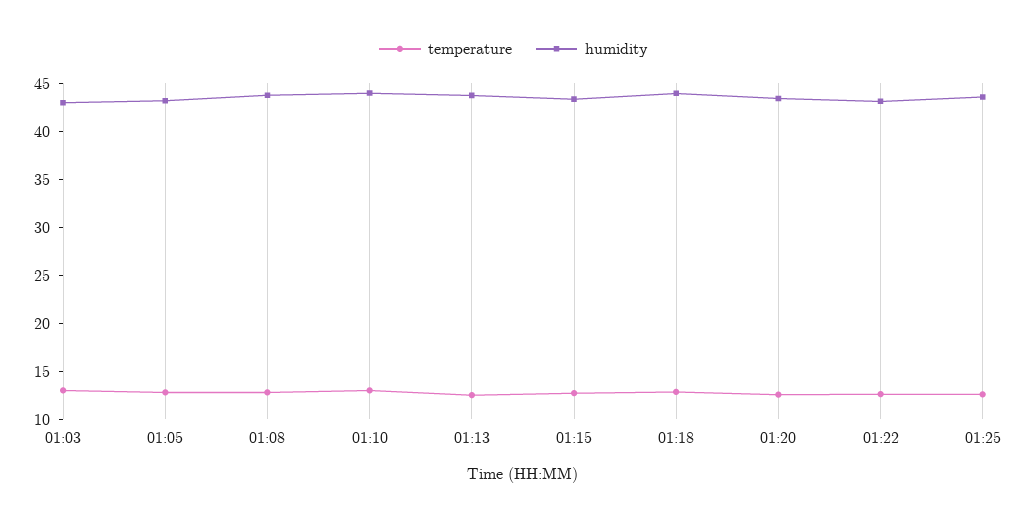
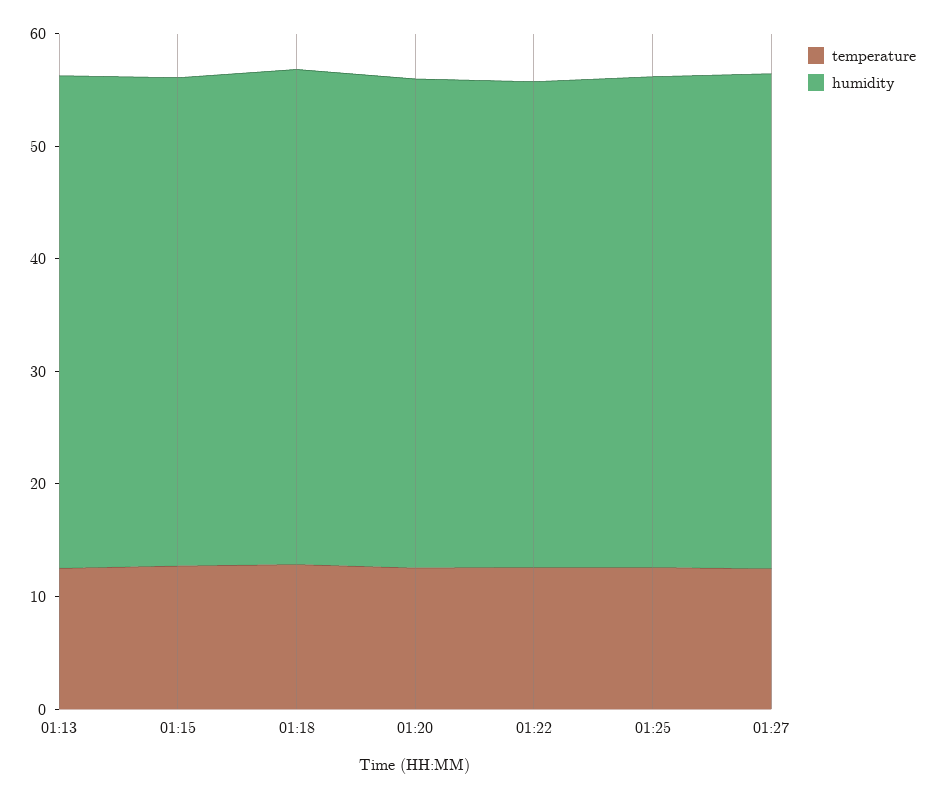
temperature, 01:03: 13 -> none
humidity, 01:03: 43 -> none
temperature, 01:05: 13 -> none
humidity, 01:05: 43 -> none
temperature, 01:08: 13 -> none
humidity, 01:08: 44 -> none
temperature, 01:10: 13 -> none
humidity, 01:10: 44 -> none
temperature, 01:27: none -> 12
humidity, 01:27: none -> 44

